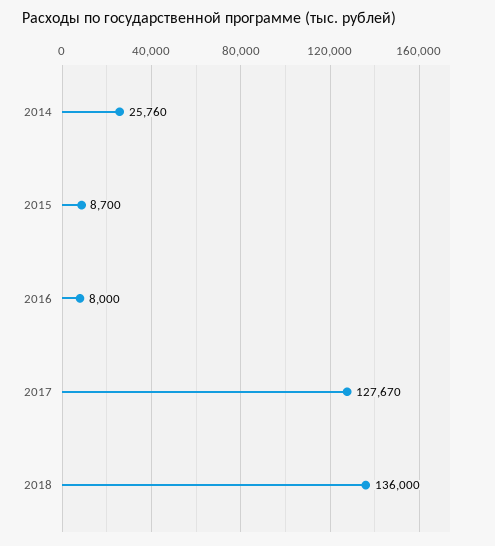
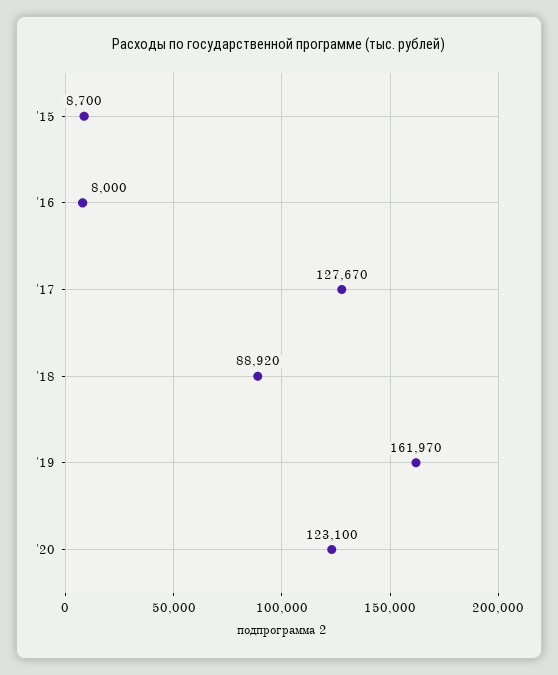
2014: 25760 -> none
2018: 136000 -> 88920
'19: none -> 161970
'20: none -> 123100

